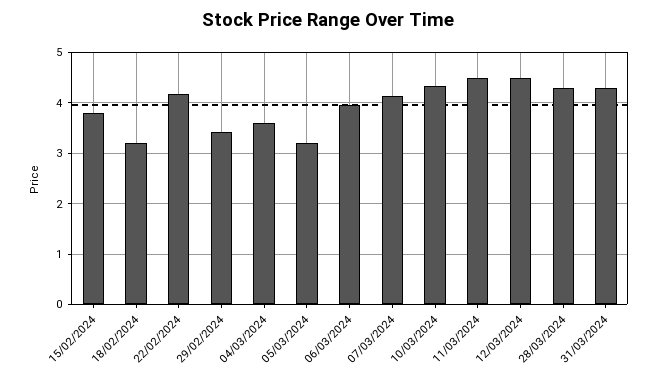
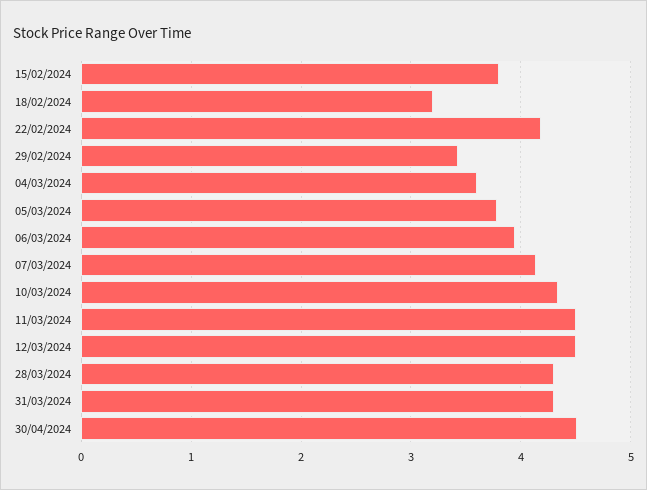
05/03/2024: 3.2 -> 3.8
30/04/2024: none -> 4.5

